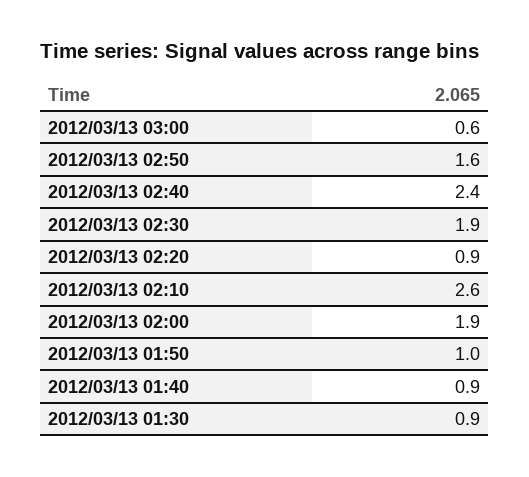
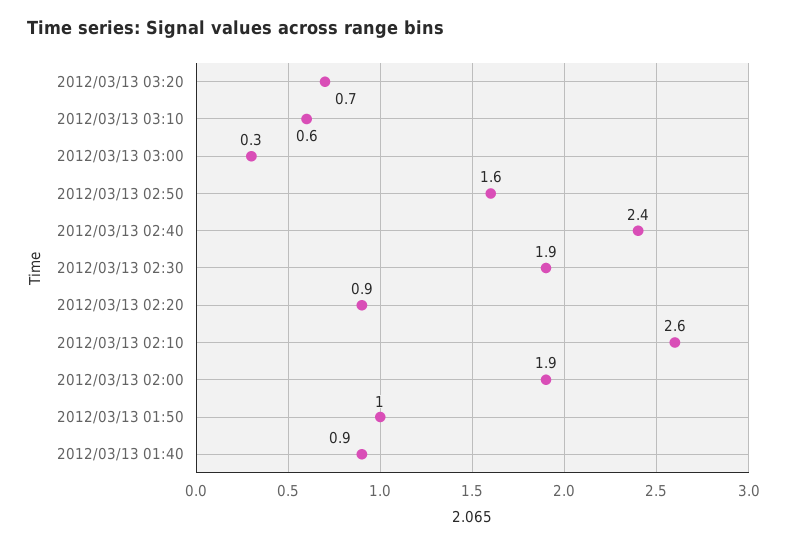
2012/03/13 03:00: 0.6 -> 0.3
2012/03/13 01:30: 0.9 -> none
2012/03/13 03:20: none -> 0.7
2012/03/13 03:10: none -> 0.6

